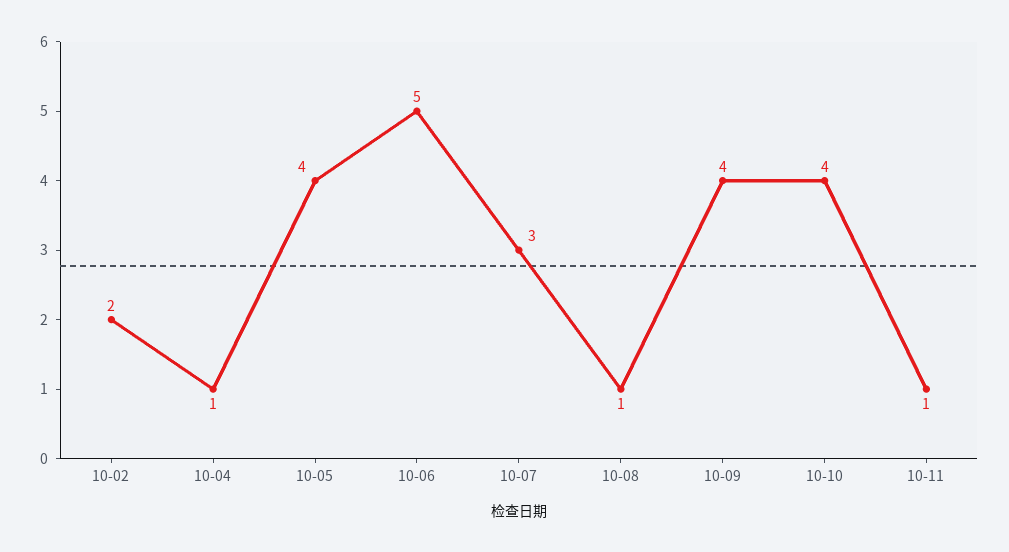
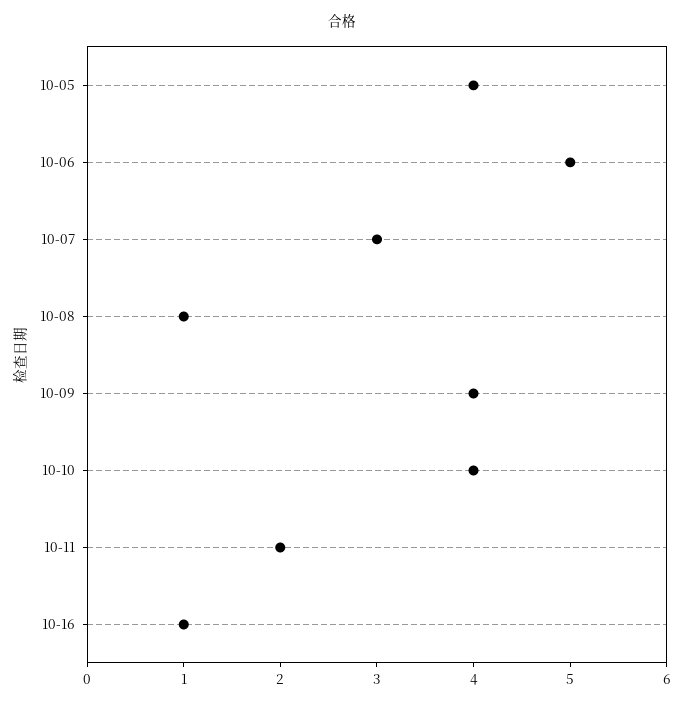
10-02: 2 -> none
10-04: 1 -> none
10-11: 1 -> 2
10-16: none -> 1

